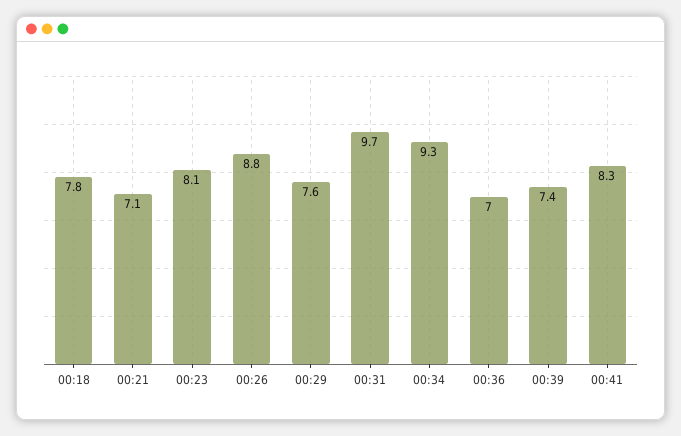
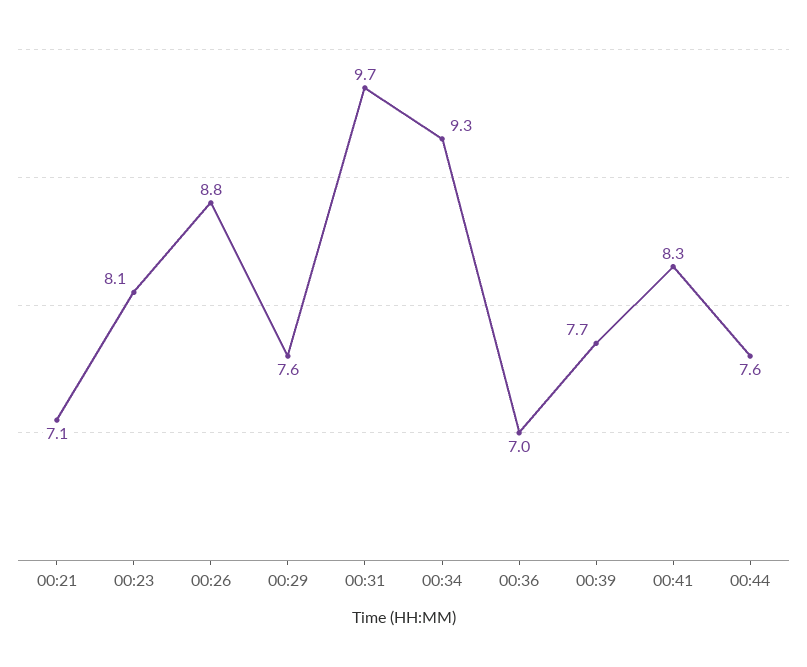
00:18: 7.8 -> none
00:39: 7.4 -> 7.7
00:44: none -> 7.6

